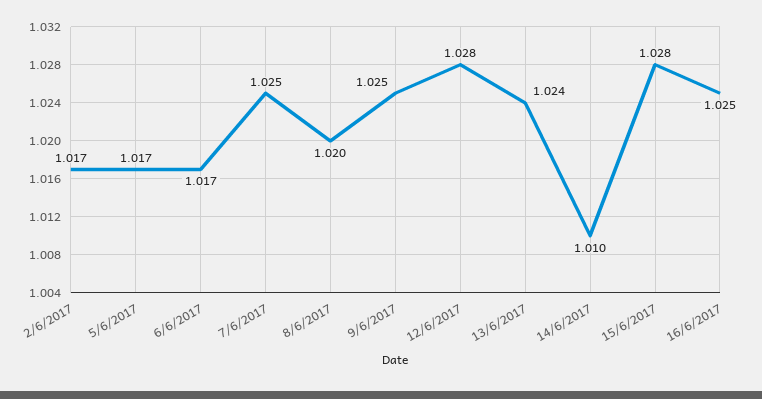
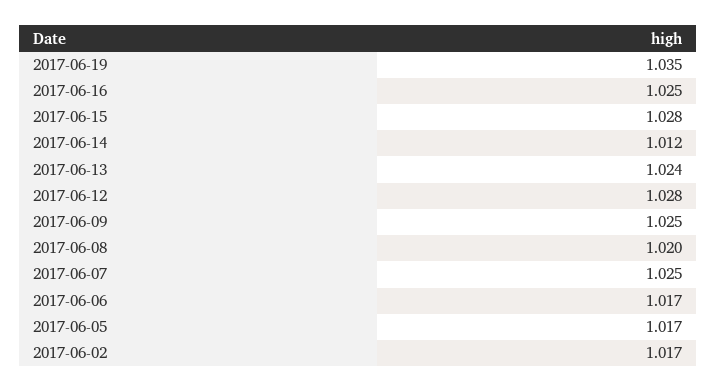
14/6/2017: 1.01 -> 1.012
2017-06-19: none -> 1.035

